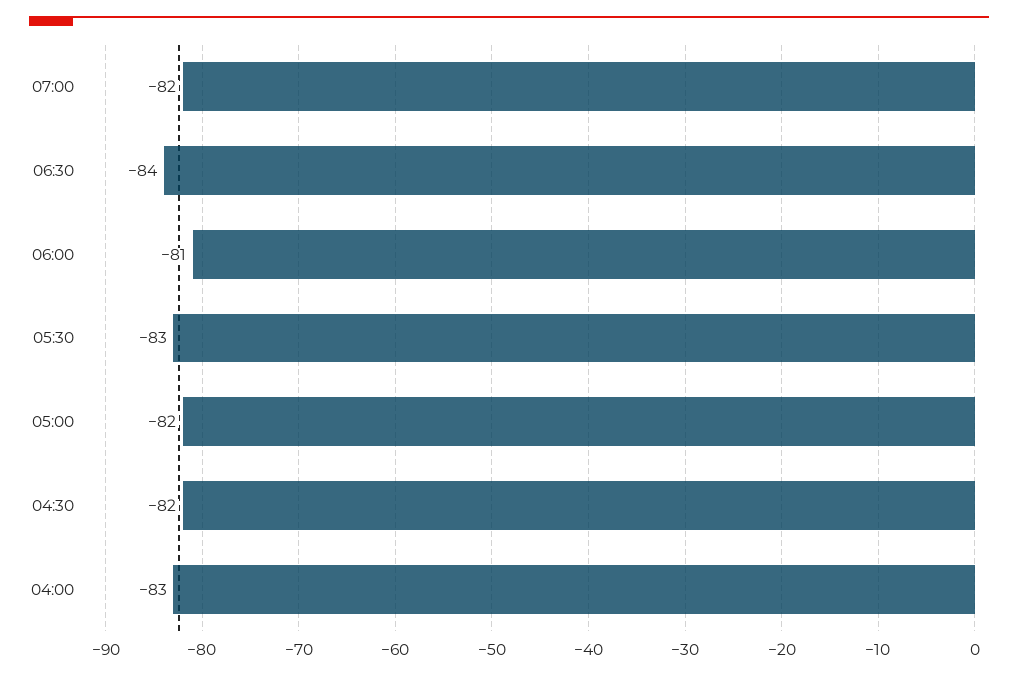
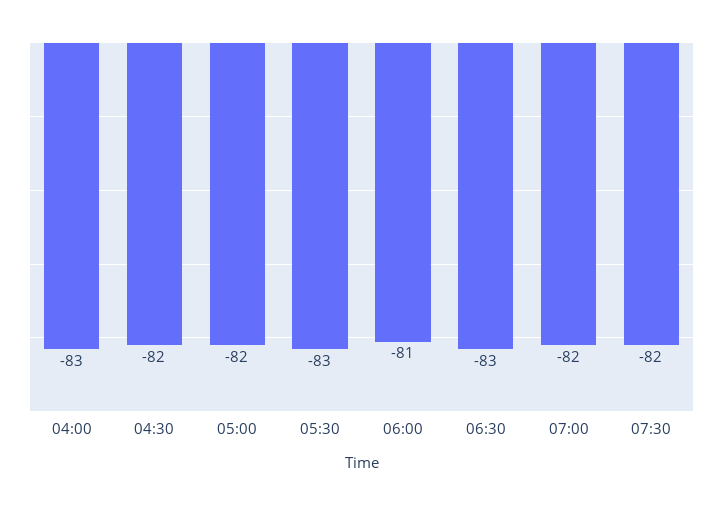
06:30: -84 -> -83
07:30: none -> -82

